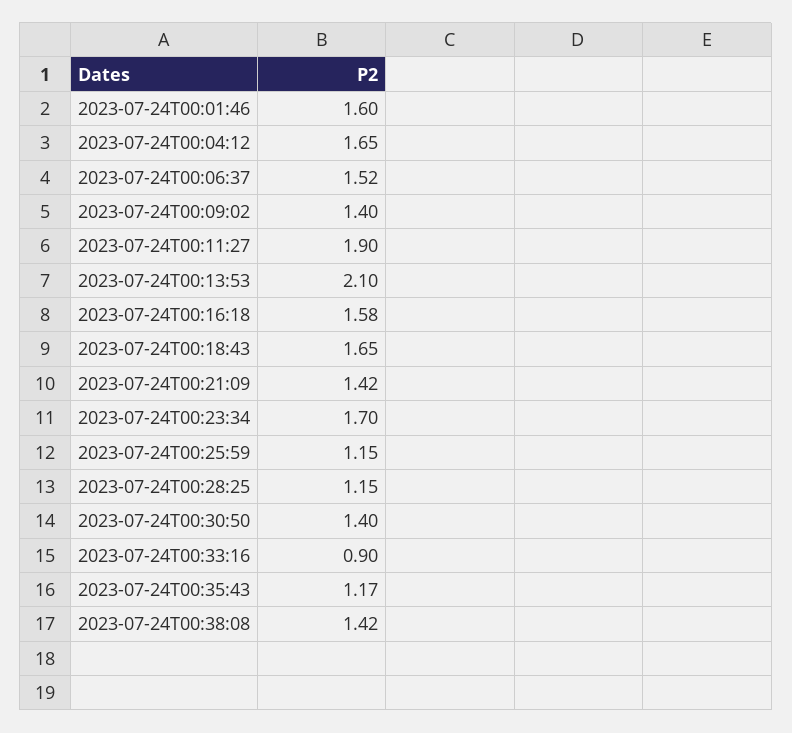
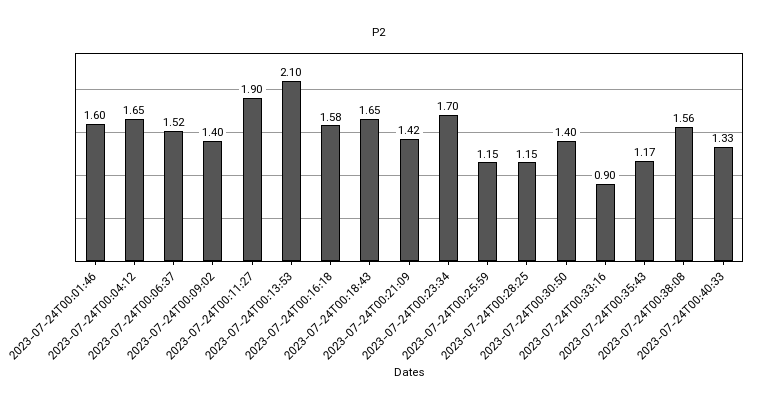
2023-07-24T00:38:08: 1.42 -> 1.56
2023-07-24T00:40:33: none -> 1.33

